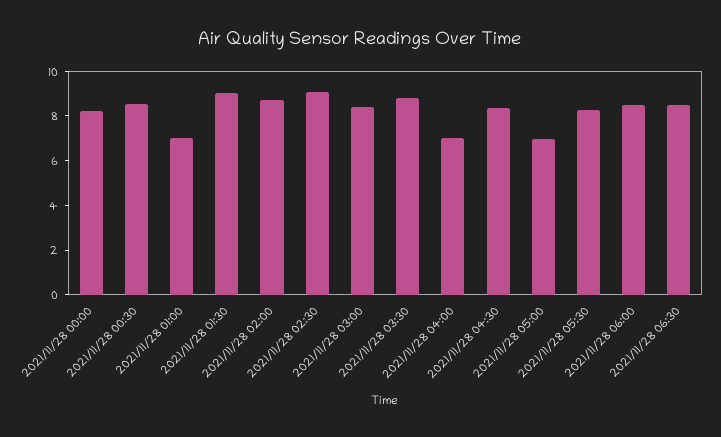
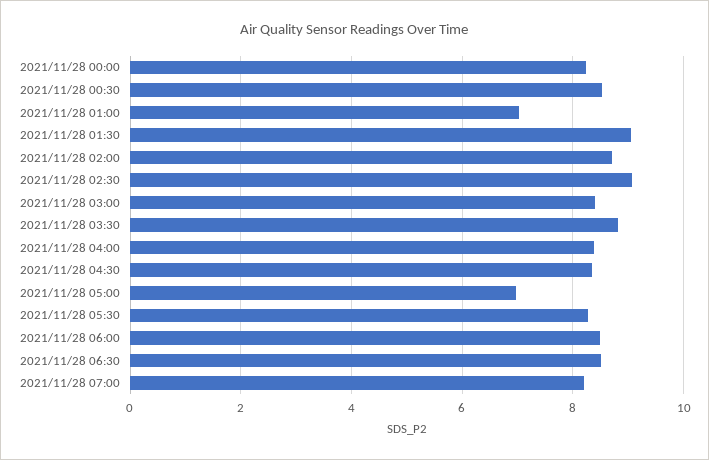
2021/11/28 04:00: 7 -> 8.4
2021/11/28 07:00: none -> 8.2

